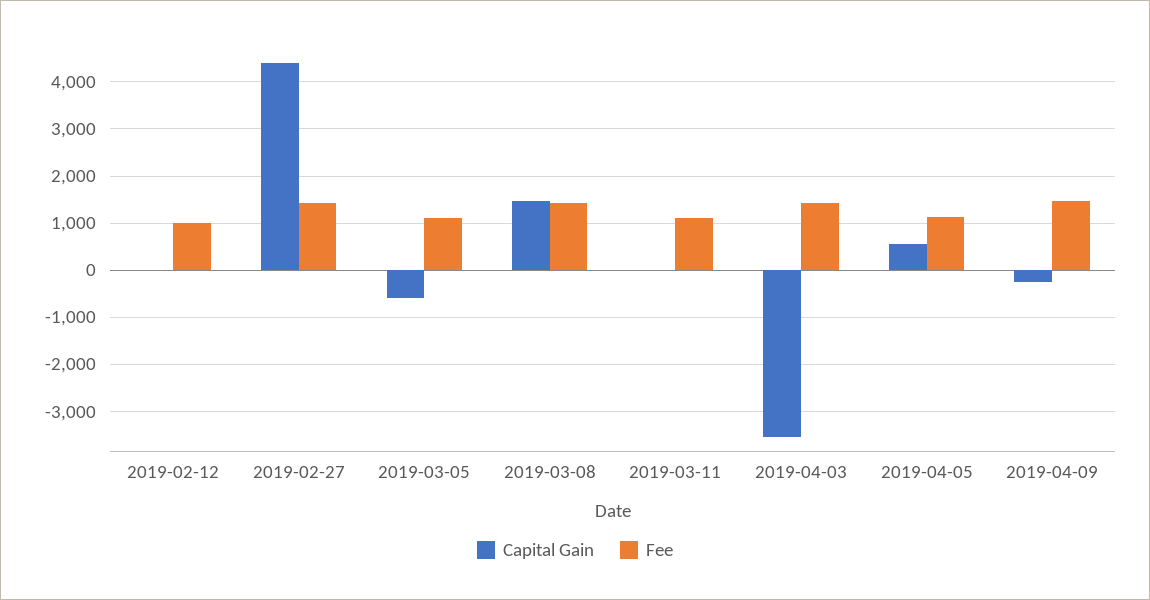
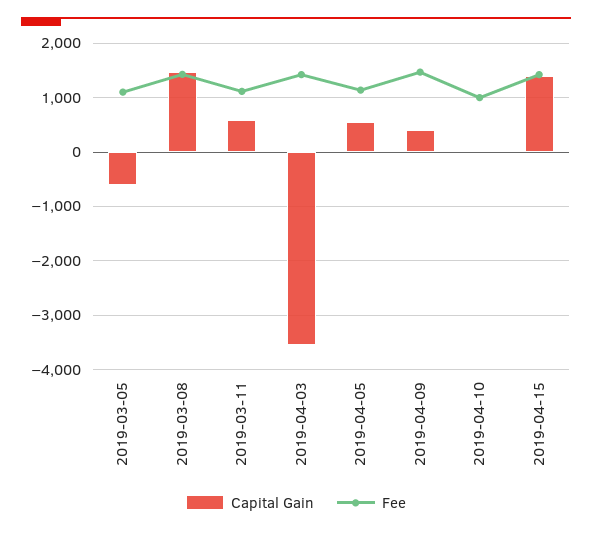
Capital Gain, 2019-02-12: 0 -> none
Fee, 2019-02-12: 1000 -> none
Capital Gain, 2019-02-27: 4400 -> none
Fee, 2019-02-27: 1400 -> none
Capital Gain, 2019-03-11: 0 -> 600
Capital Gain, 2019-04-09: -200 -> 400
Capital Gain, 2019-04-10: none -> 0
Fee, 2019-04-10: none -> 1000
Capital Gain, 2019-04-15: none -> 1400
Fee, 2019-04-15: none -> 1400

